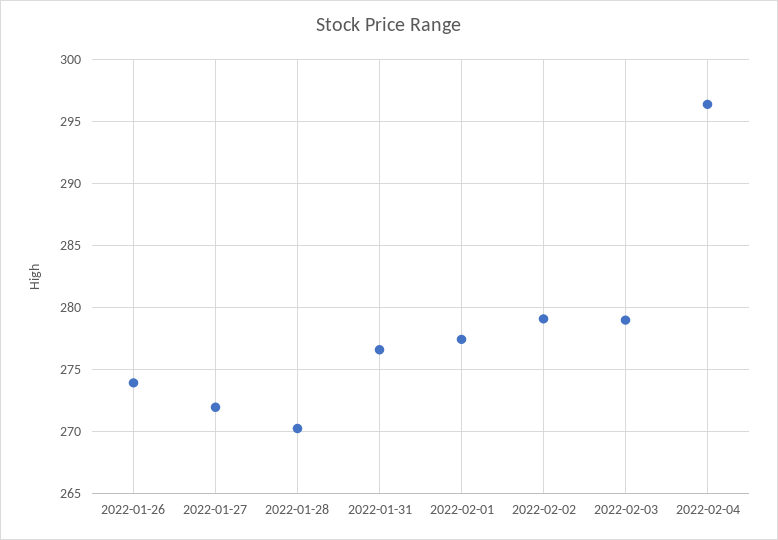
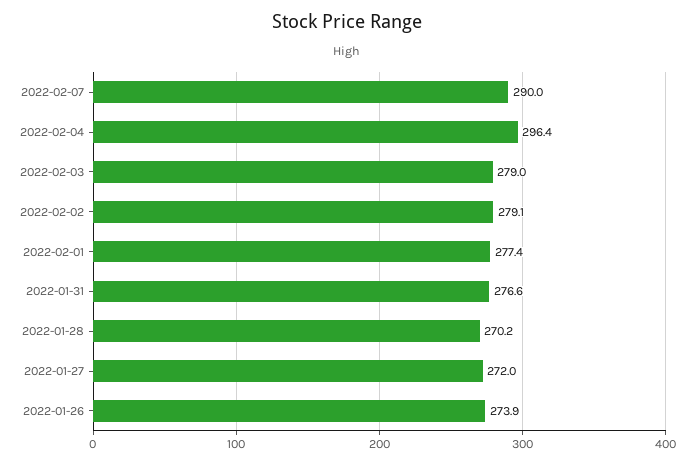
2022-02-07: none -> 290

